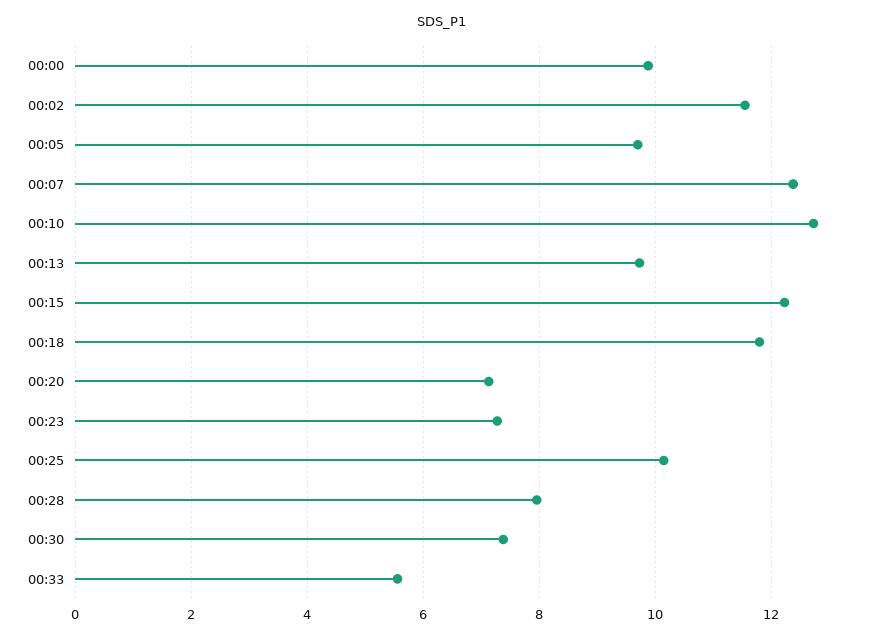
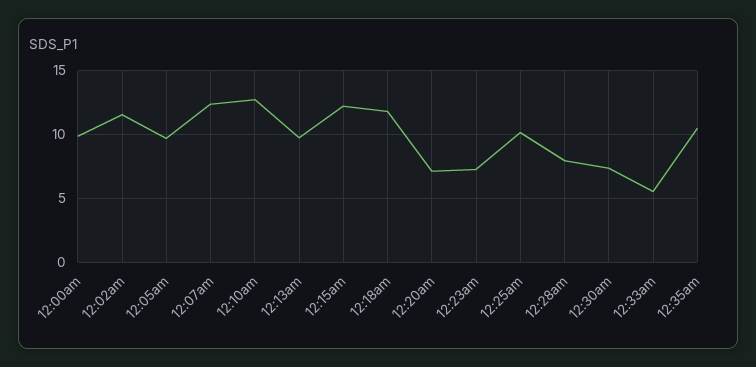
12:35am: none -> 10.5

